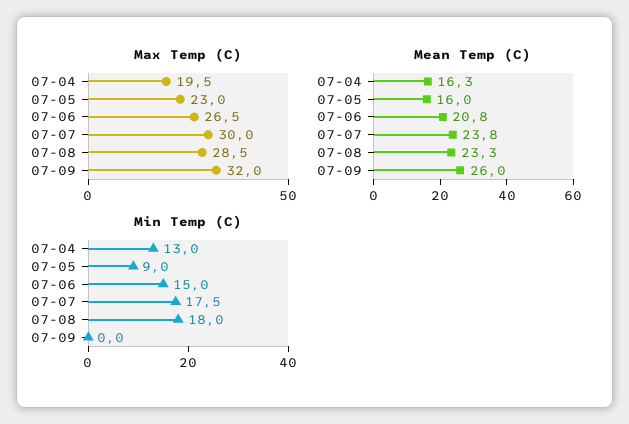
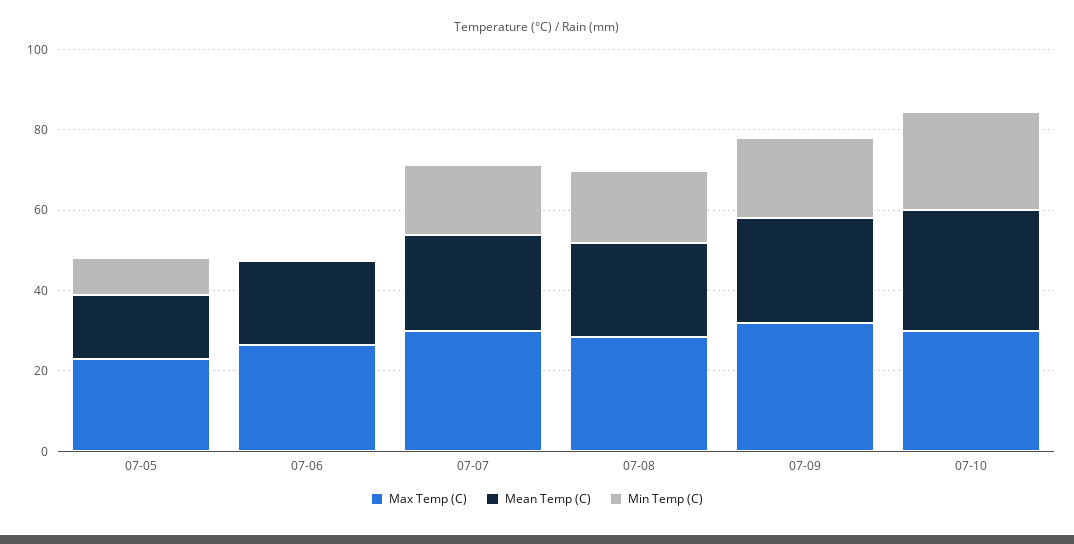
Max Temp (C), 07-04: 19.5 -> none
Mean Temp (C), 07-04: 16.3 -> none
Min Temp (C), 07-04: 13 -> none
Min Temp (C), 07-06: 15 -> 0
Min Temp (C), 07-09: 0 -> 20
Max Temp (C), 07-10: none -> 30
Mean Temp (C), 07-10: none -> 30
Min Temp (C), 07-10: none -> 25

